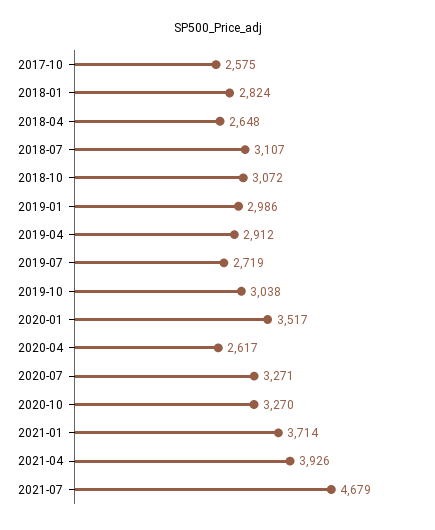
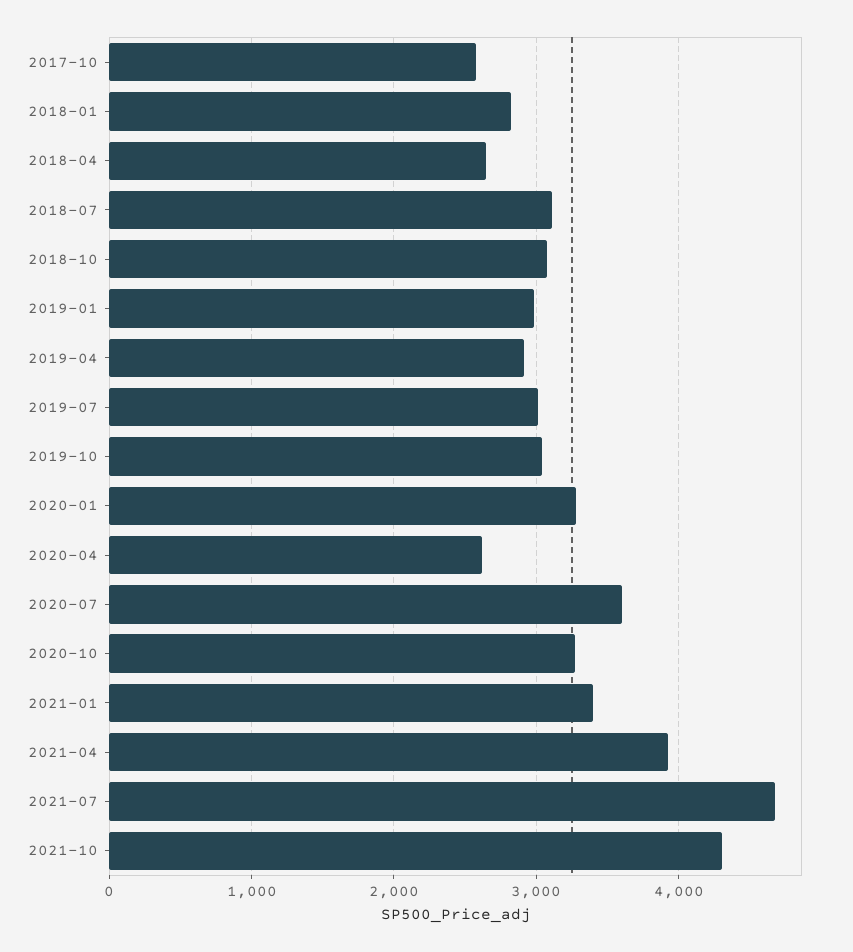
2019-07: 2719 -> 3000
2020-01: 3517 -> 3300
2020-07: 3271 -> 3600
2021-01: 3714 -> 3400
2021-10: none -> 4300

